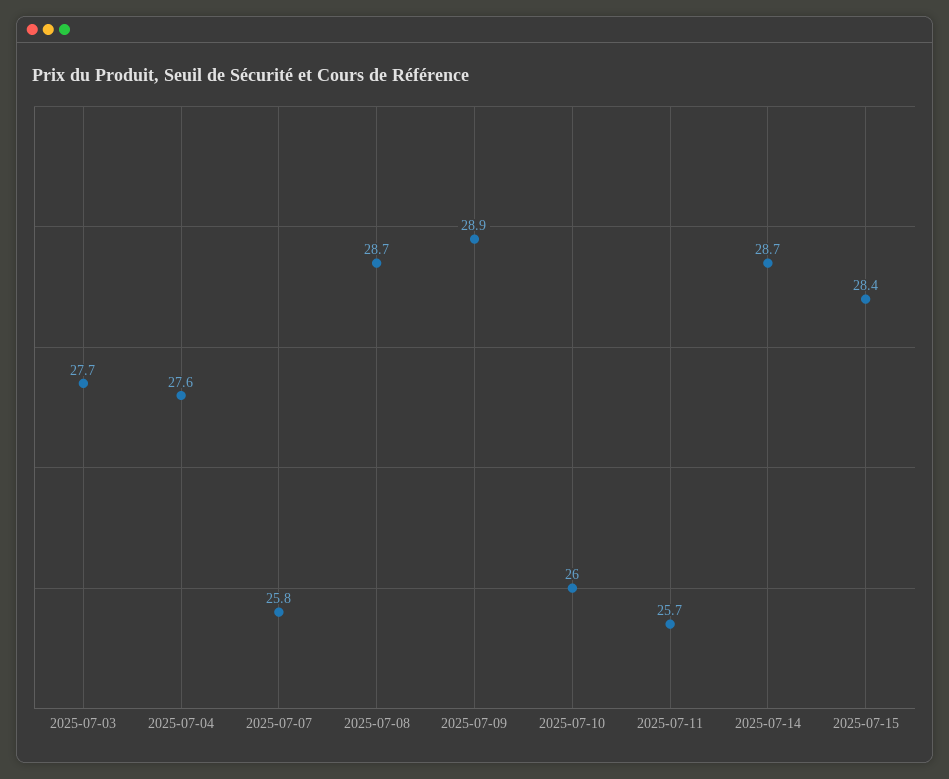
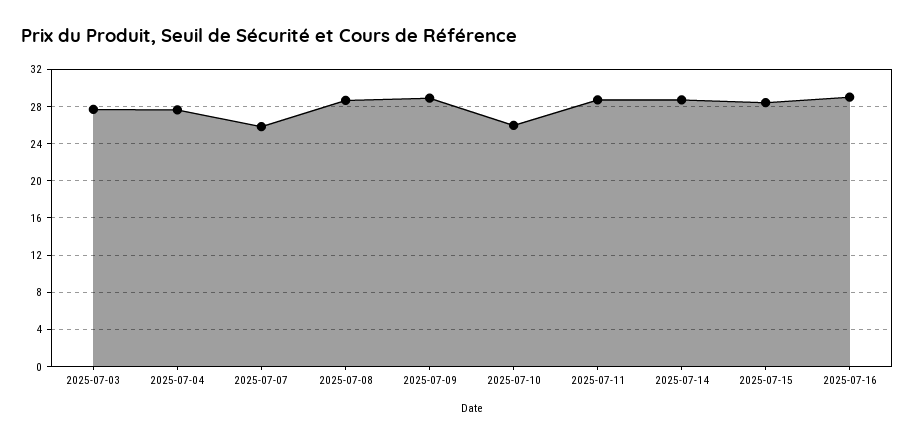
2025-07-11: 25.7 -> 29
2025-07-16: none -> 29

